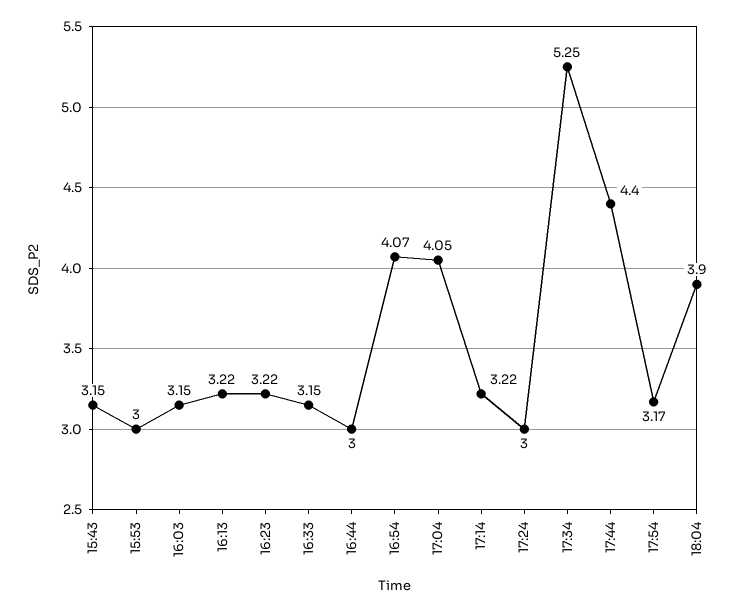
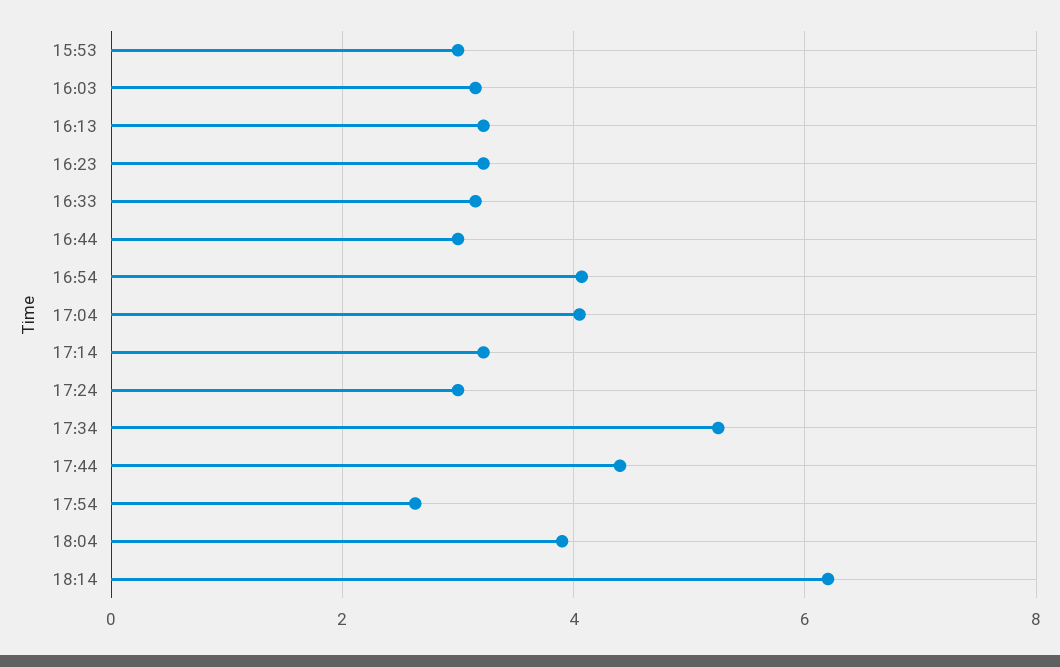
15:43: 3.15 -> none
17:54: 3.17 -> 2.6
18:14: none -> 6.2

